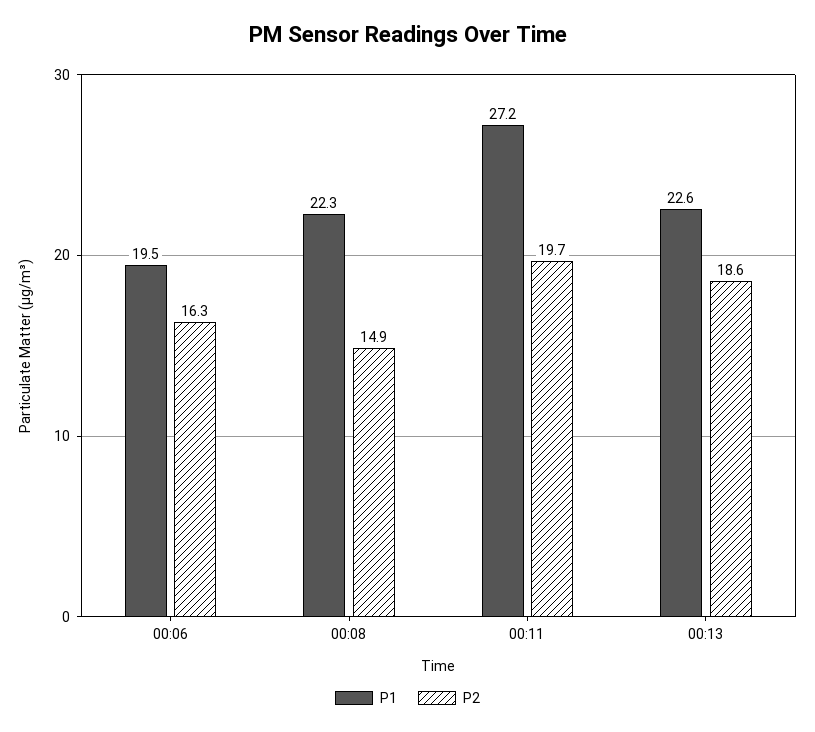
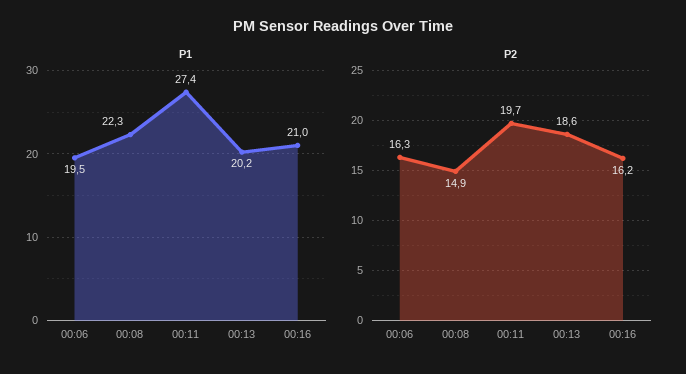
P1, 00:11: 27.2 -> 27.4
P1, 00:13: 22.6 -> 20.2
P1, 00:16: none -> 21
P2, 00:16: none -> 16.2

